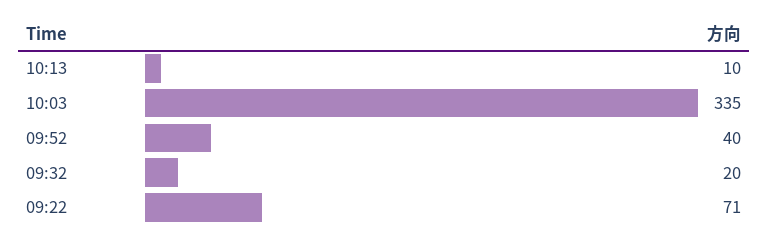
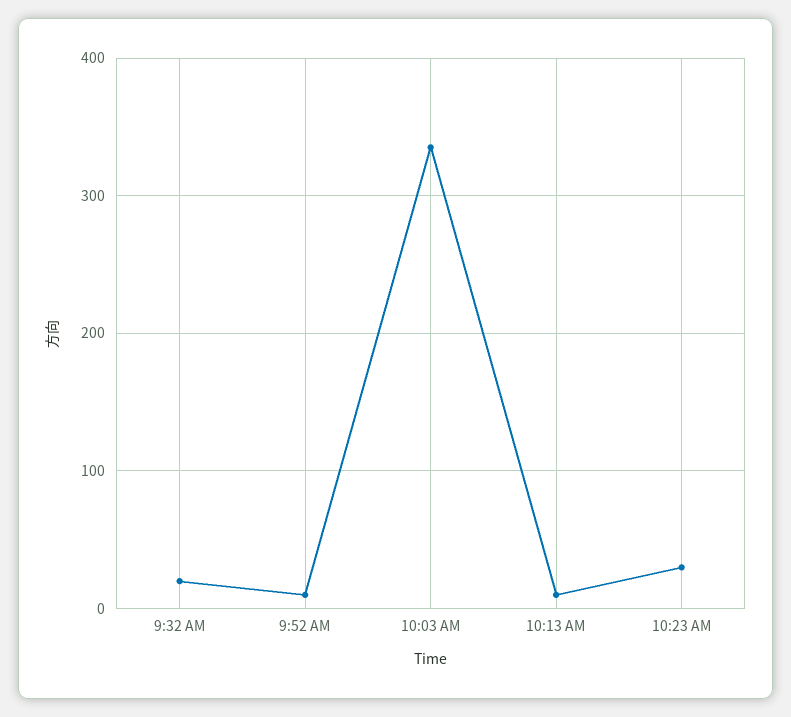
09:52: 40 -> 10
09:22: 71 -> none
10:23 AM: none -> 30

